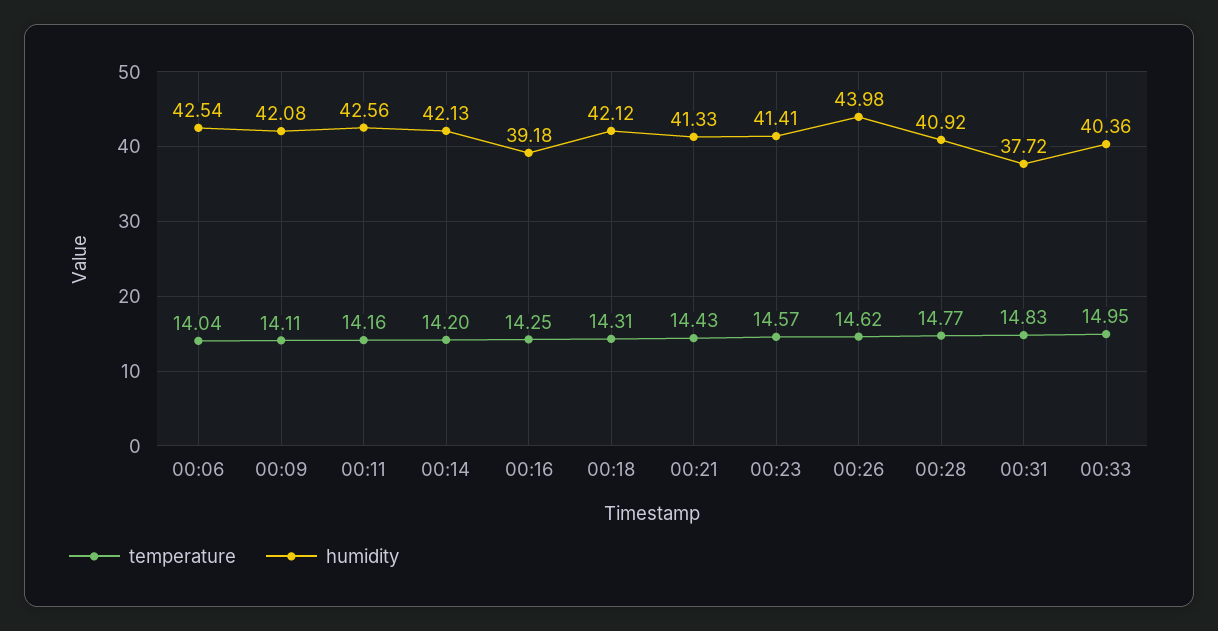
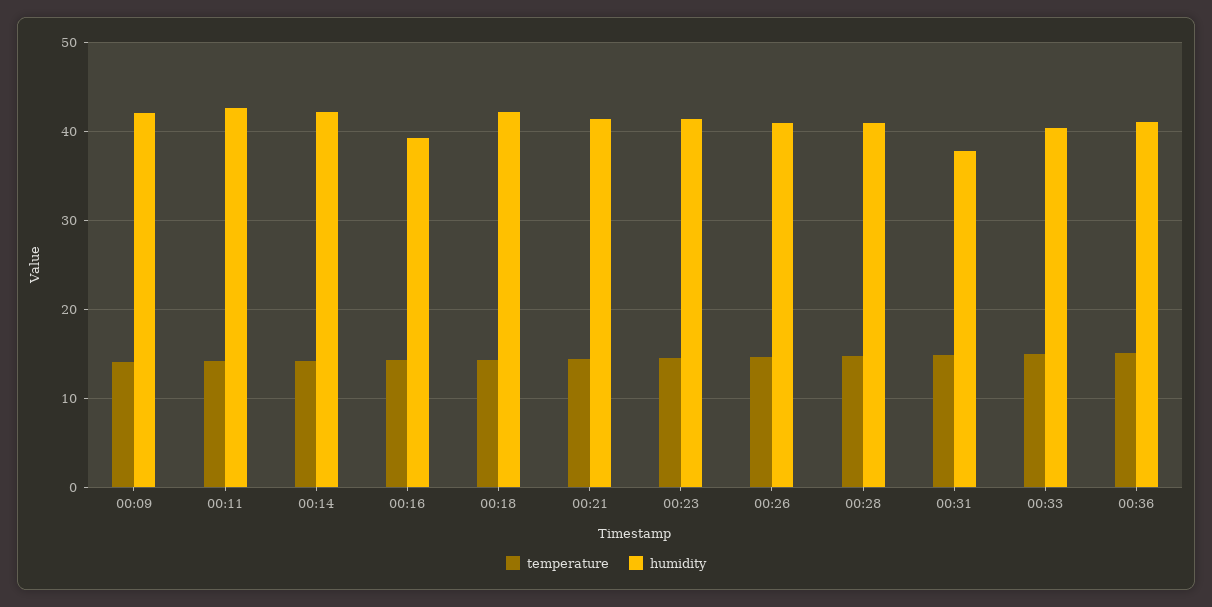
temperature, 00:06: 14.04 -> none
humidity, 00:06: 42.54 -> none
humidity, 00:26: 43.98 -> 41
temperature, 00:36: none -> 15
humidity, 00:36: none -> 41

